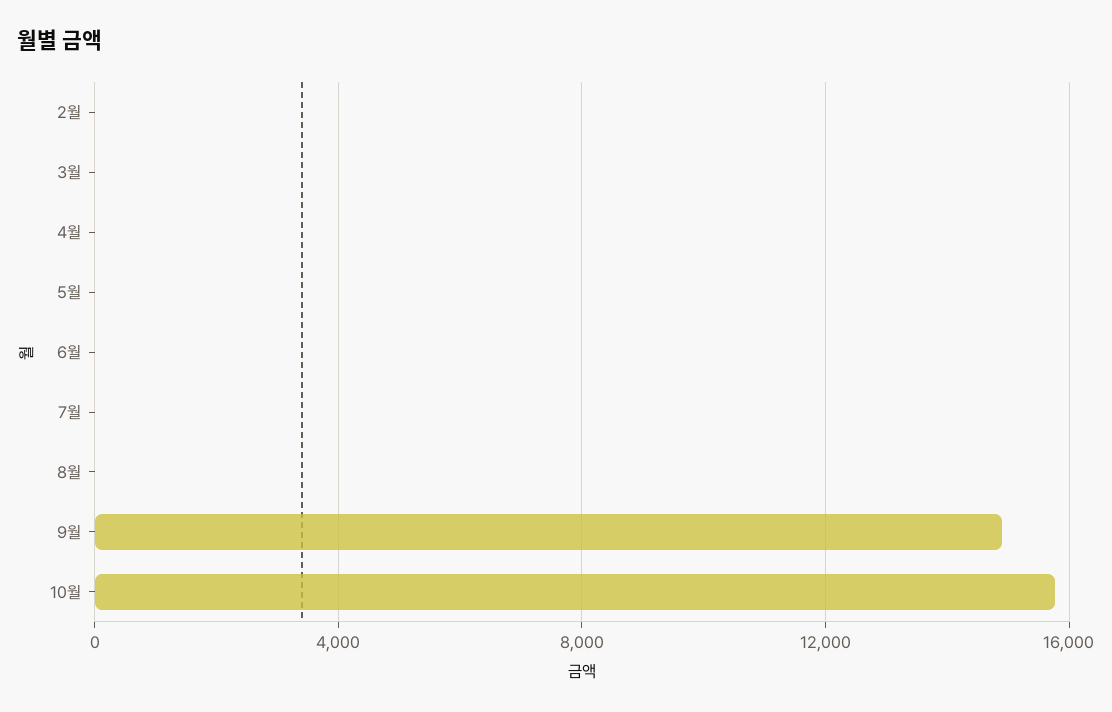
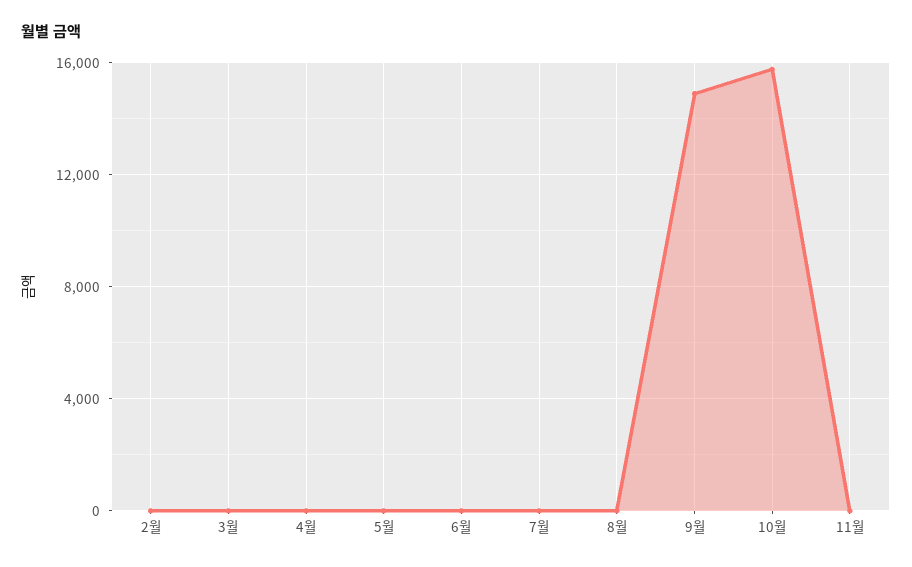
11월: none -> 0

